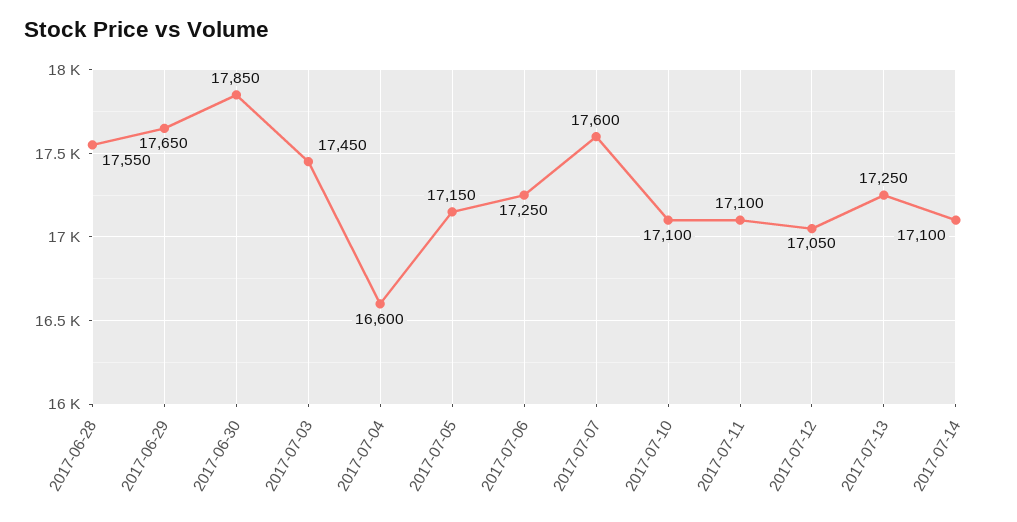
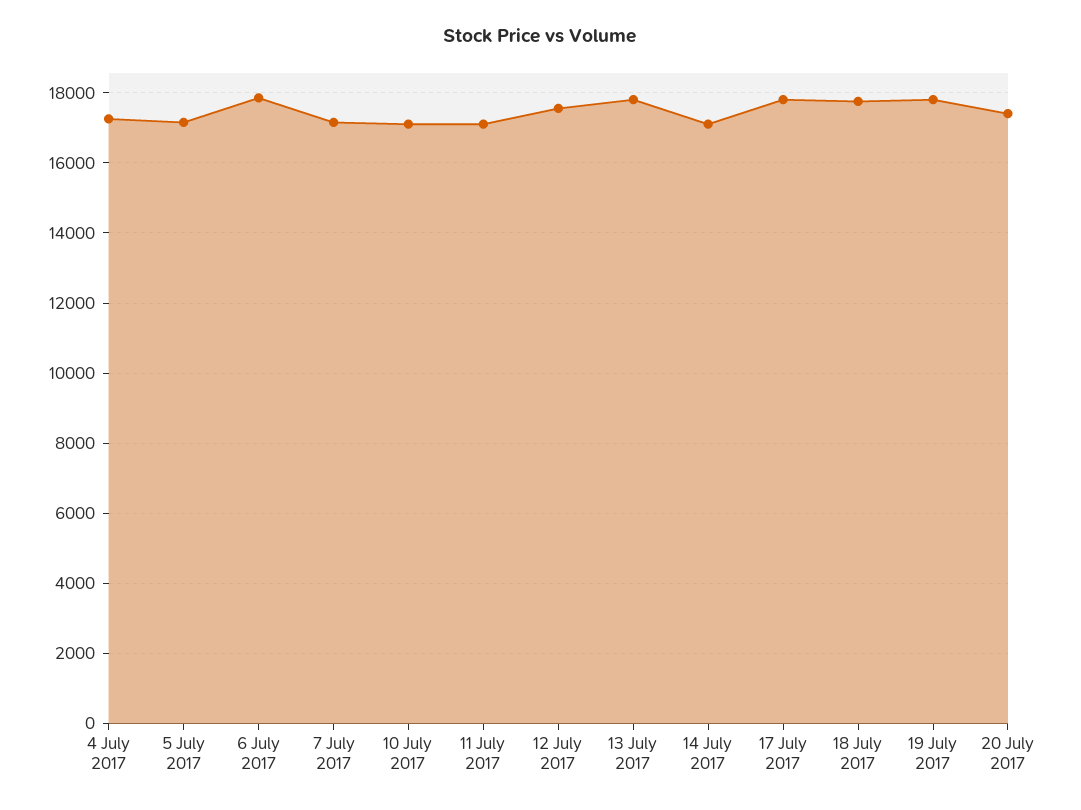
2017-06-28: 17550 -> none
2017-06-29: 17650 -> none
2017-06-30: 17850 -> none
2017-07-03: 17450 -> none
2017-07-04: 16600 -> 17200
2017-07-06: 17250 -> 17800
2017-07-07: 17600 -> 17200
2017-07-12: 17050 -> 17600
2017-07-13: 17250 -> 17800
17 July 2017: none -> 17800
18 July 2017: none -> 17800
19 July 2017: none -> 17800
20 July 2017: none -> 17400

